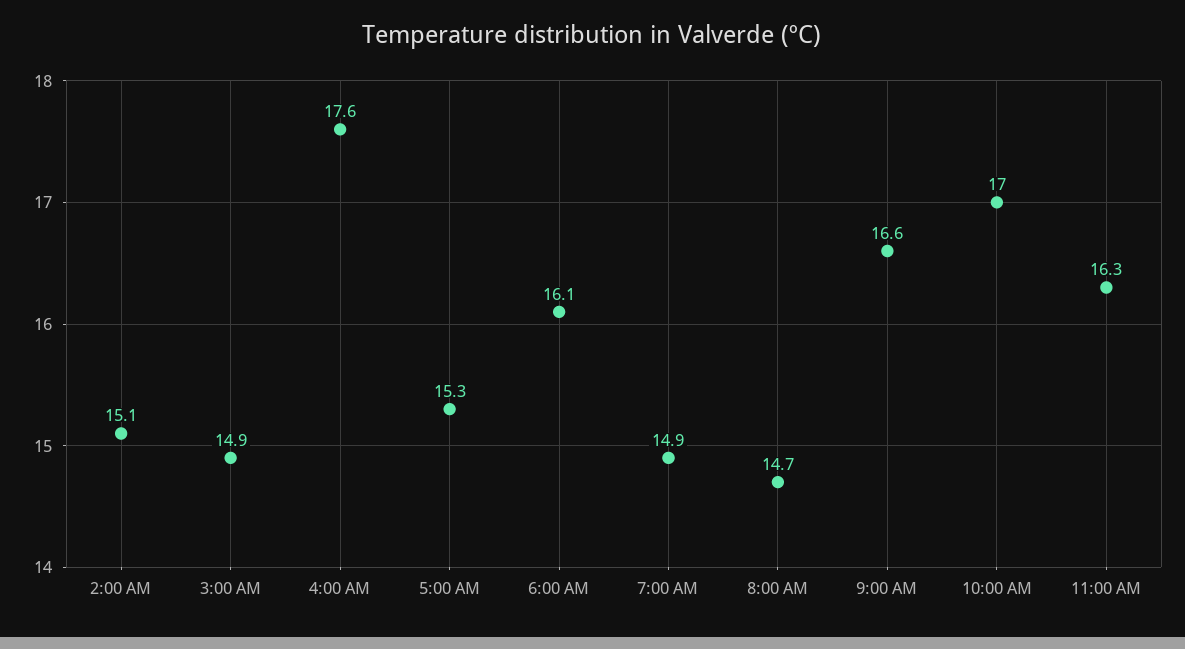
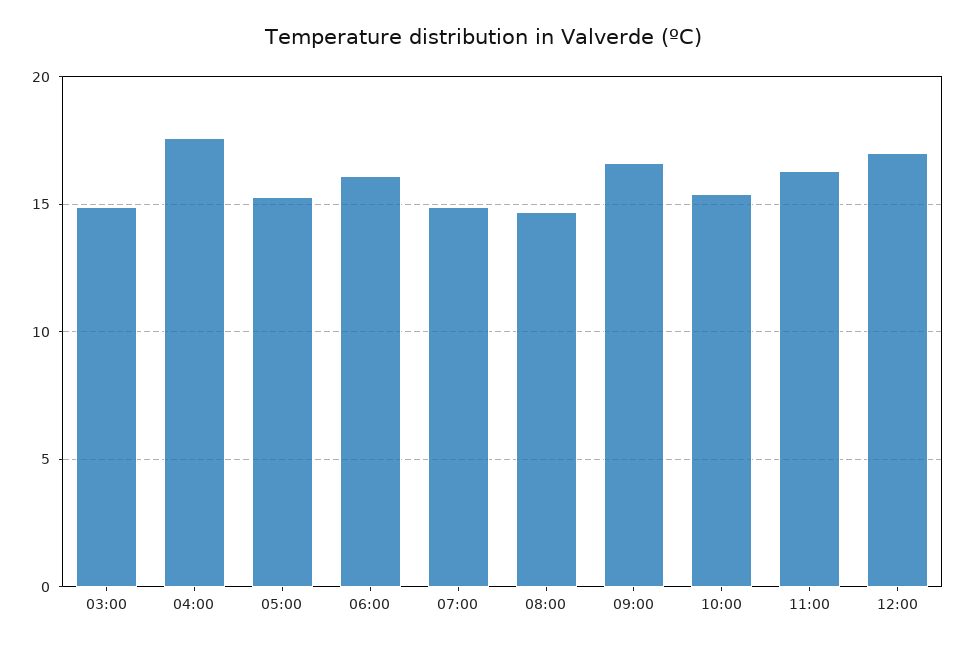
2:00 AM: 15.1 -> none
10:00 AM: 17 -> 15.5
12:00: none -> 17

